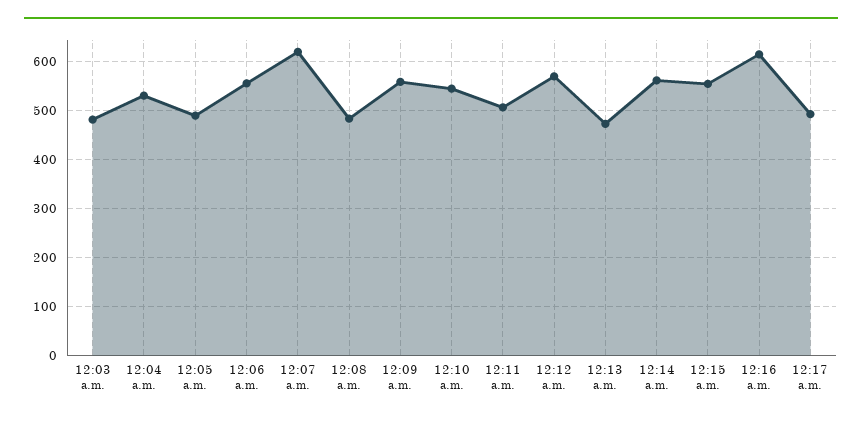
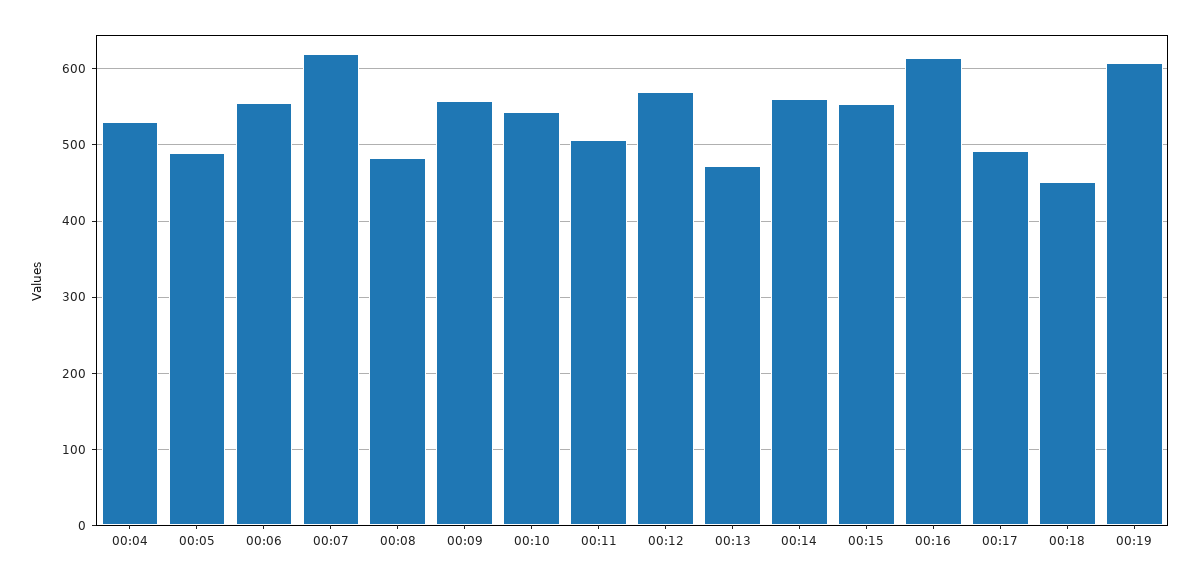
12:03 a.m.: 480 -> none
00:18: none -> 450
00:19: none -> 610

